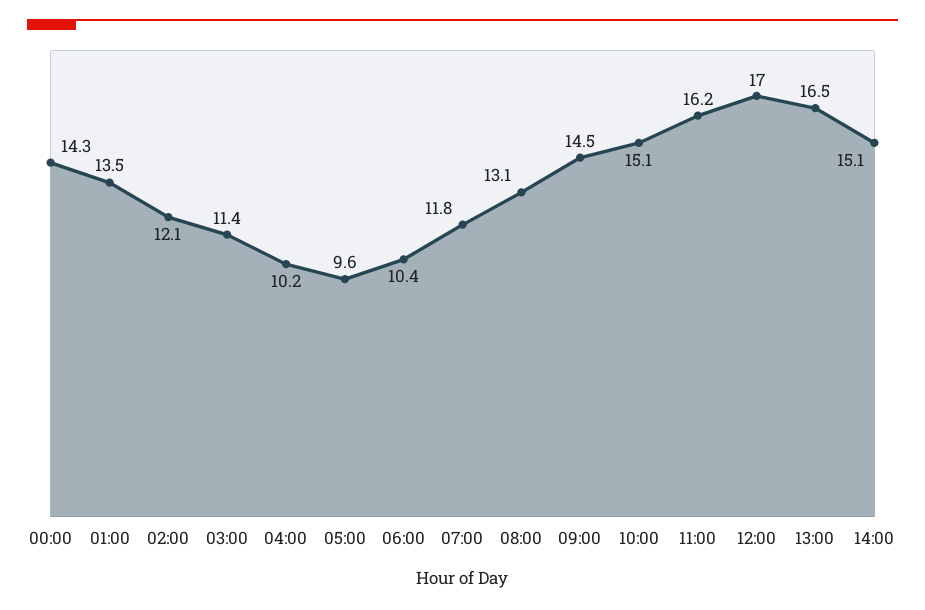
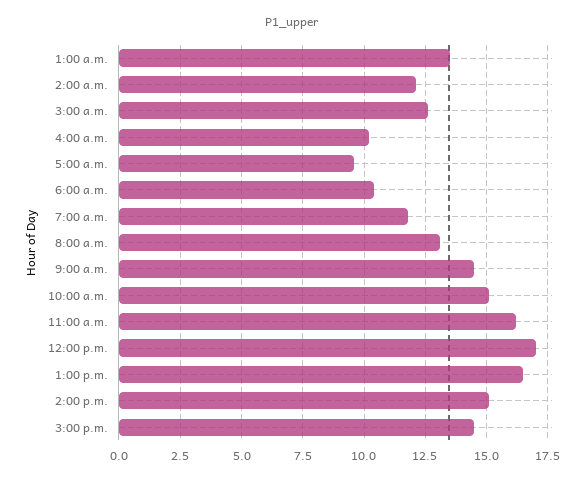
00:00: 14.3 -> none
03:00: 11.4 -> 12.5
3:00 p.m.: none -> 14.5

